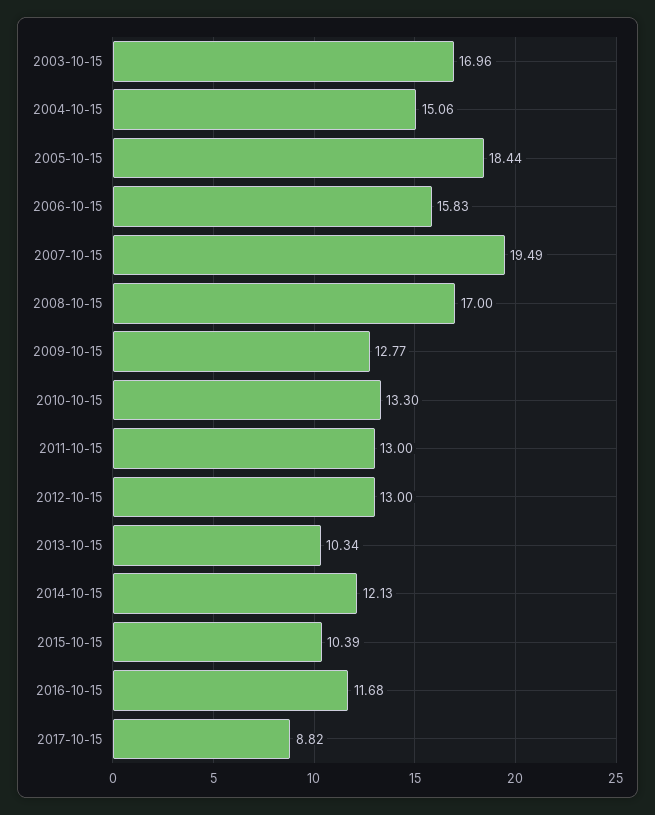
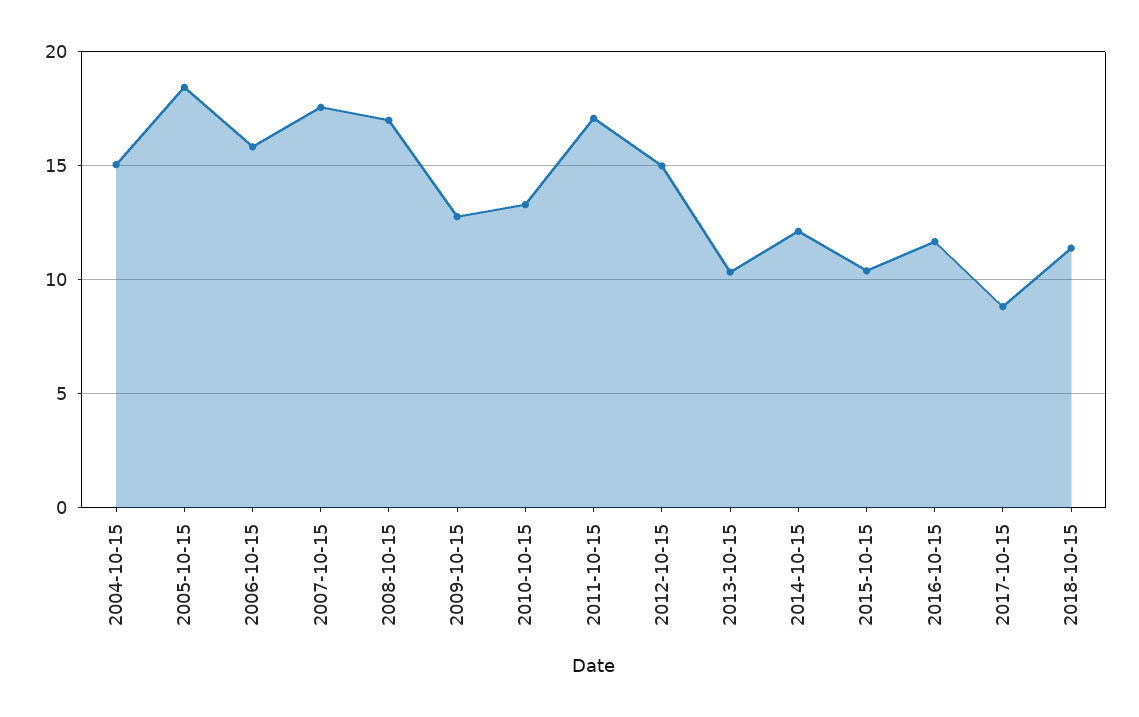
2003-10-15: 16.96 -> none
2007-10-15: 19.49 -> 17.5
2011-10-15: 13 -> 17
2012-10-15: 13 -> 15
2018-10-15: none -> 11.5

